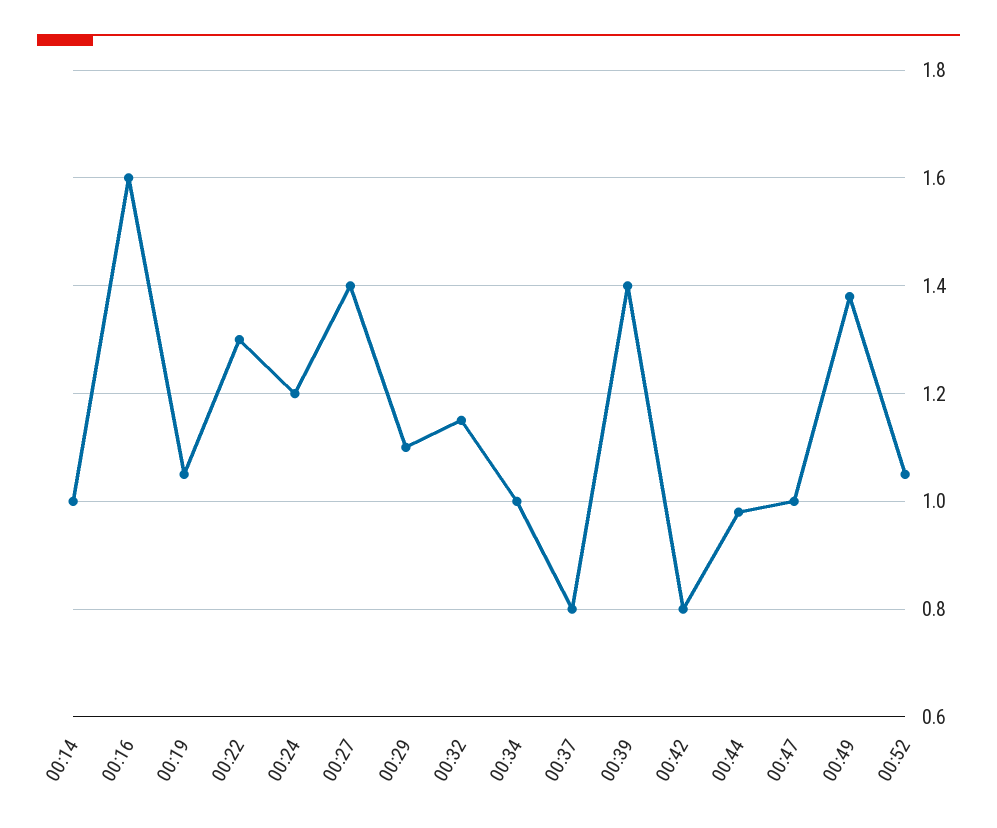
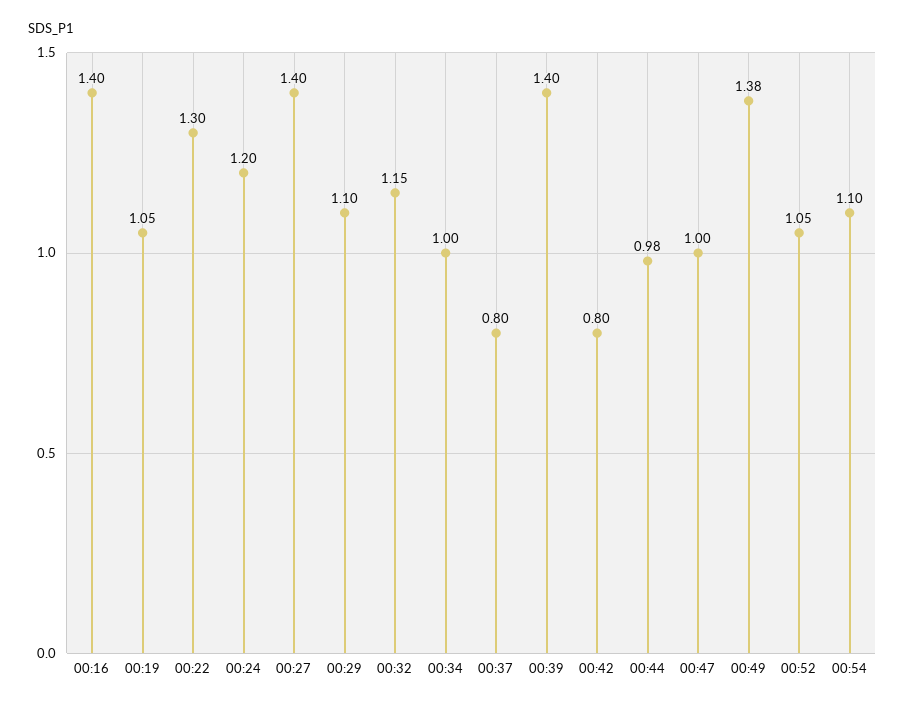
00:14: 1 -> none
00:16: 1.6 -> 1.4
00:54: none -> 1.1

